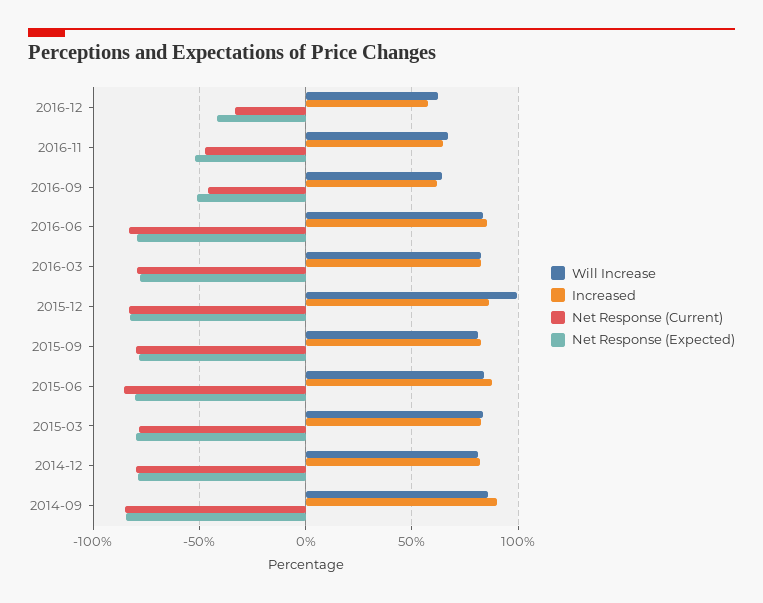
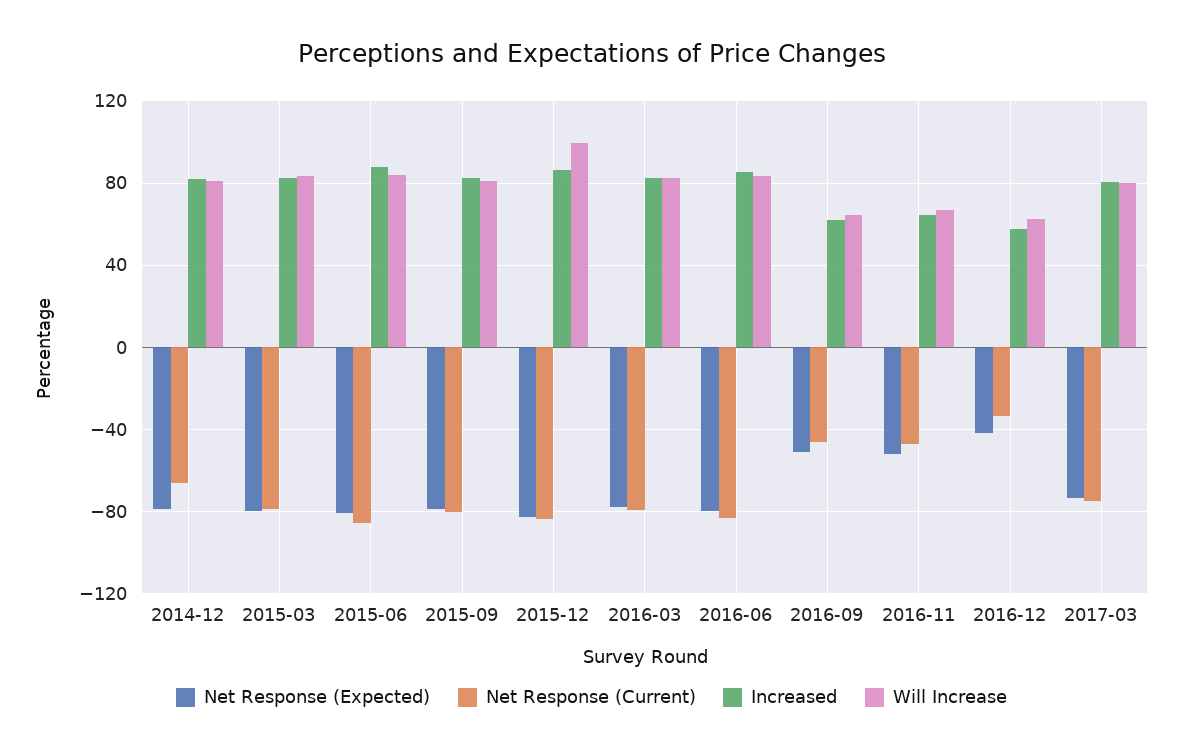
Net Response (Current), 2014-12: -80 -> -65
Will Increase, 2014-09: 85 -> none
Increased, 2014-09: 90 -> none
Net Response (Current), 2014-09: -85 -> none
Net Response (Expected), 2014-09: -85 -> none
Net Response (Expected), 2017-03: none -> -75
Net Response (Current), 2017-03: none -> -75
Increased, 2017-03: none -> 80
Will Increase, 2017-03: none -> 80

